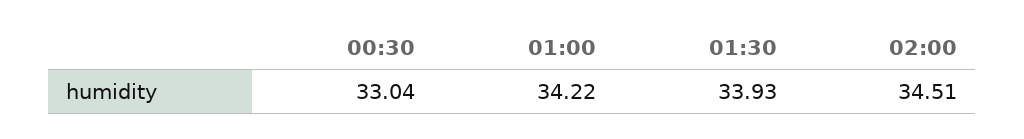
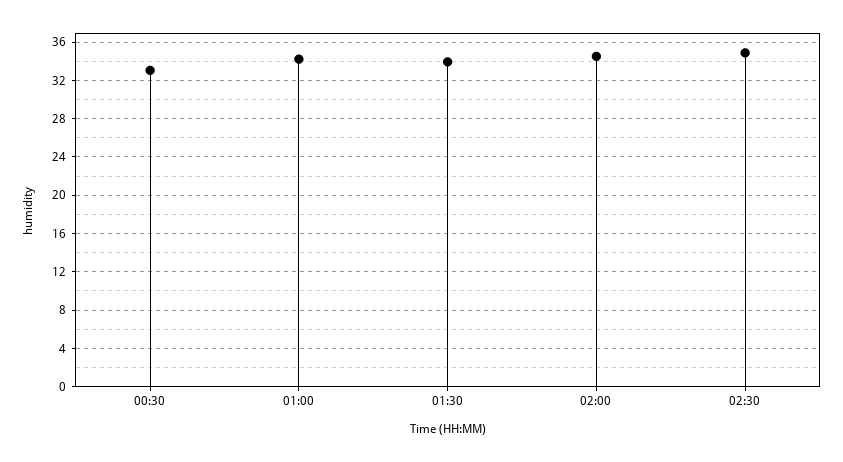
02:30: none -> 35

